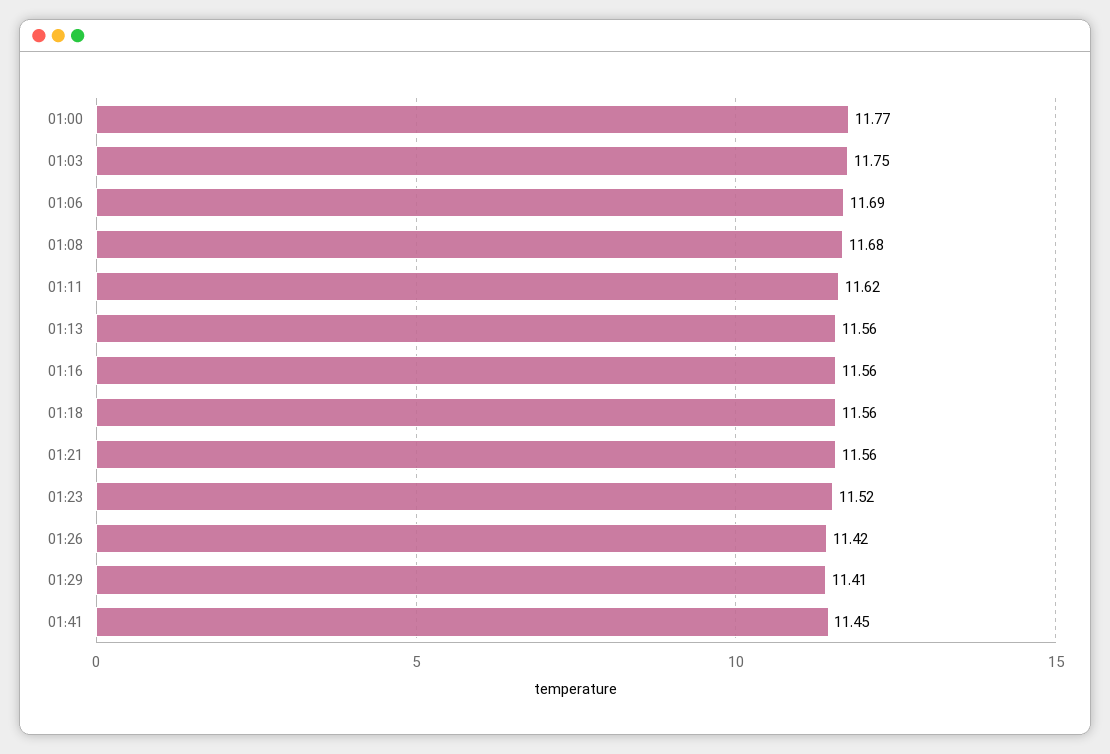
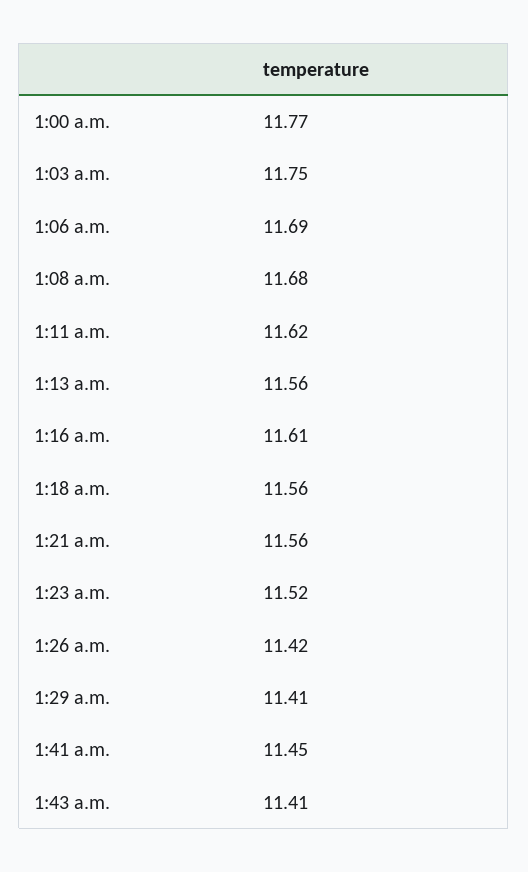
01:16: 11.56 -> 11.61
1:43 a.m.: none -> 11.41

